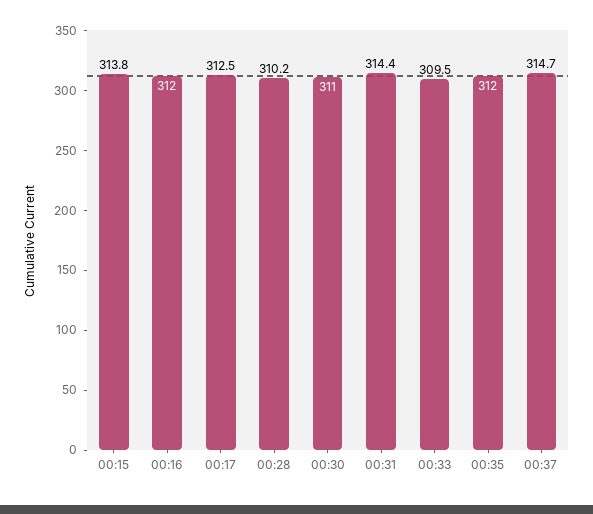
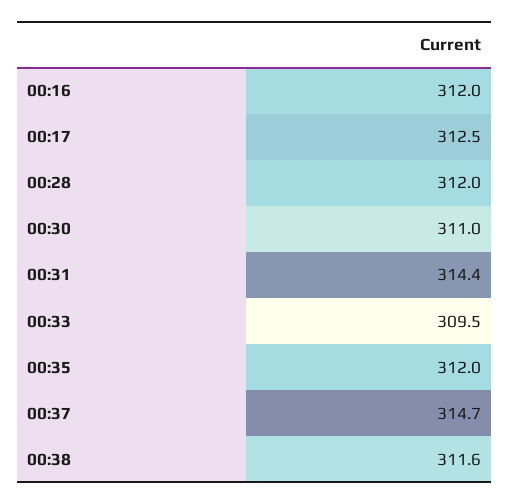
00:15: 313.8 -> none
00:28: 310.2 -> 312
00:38: none -> 311.6

